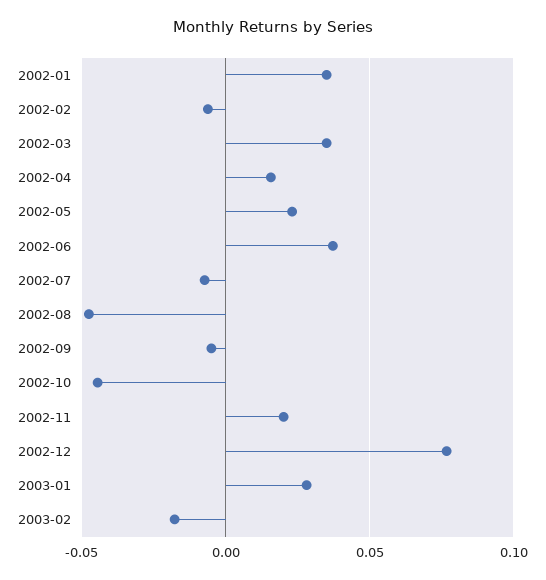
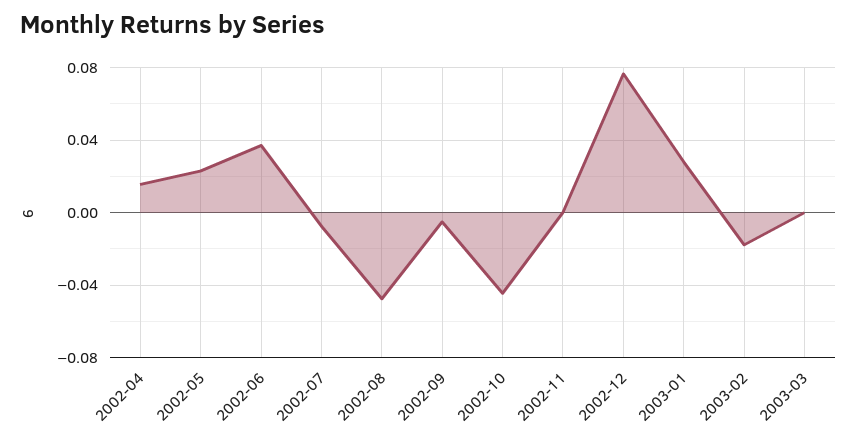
2002-01: 0.035 -> none
2002-02: -0.005 -> none
2002-03: 0.035 -> none
2002-11: 0.02 -> 0
2003-03: none -> 0

